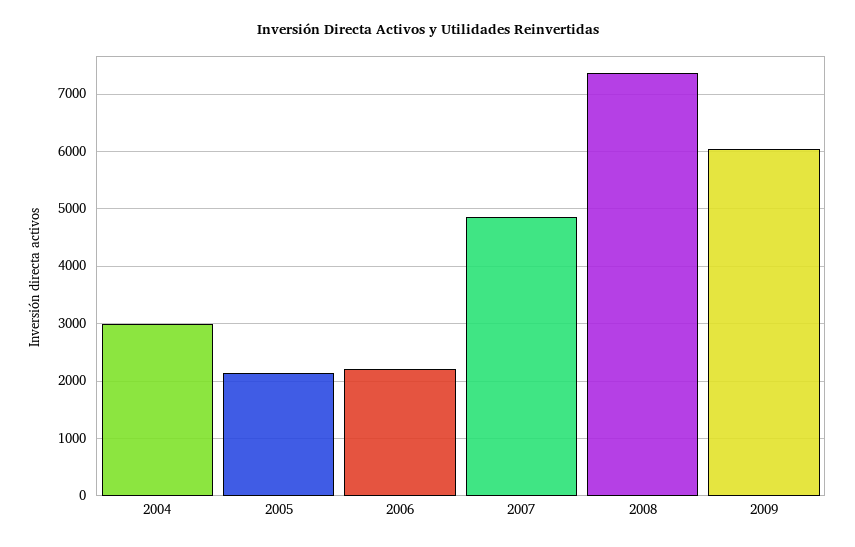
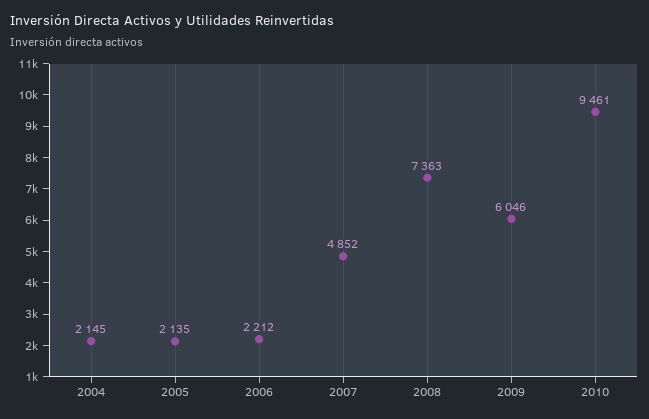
2004: 3000 -> 2145
2010: none -> 9461

